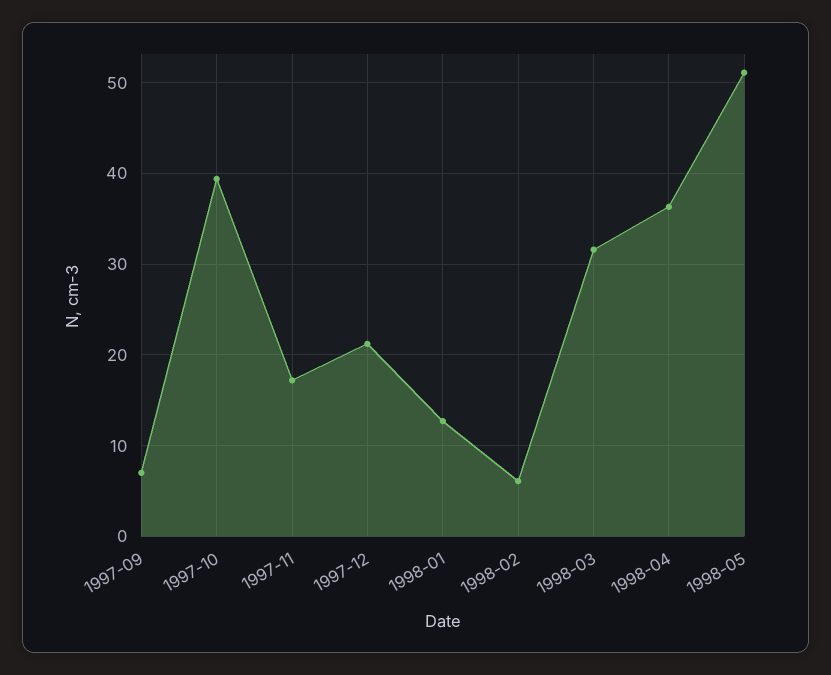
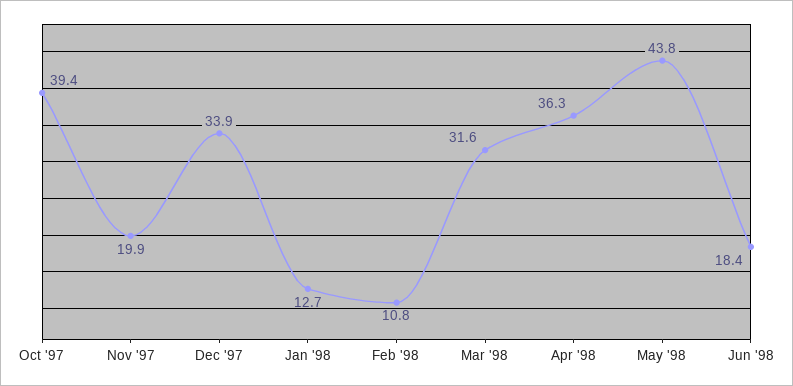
1997-09: 7 -> none
1997-11: 17 -> 19.9
1997-12: 21 -> 33.9
1998-02: 6 -> 10.8
1998-05: 51 -> 43.8
Jun '98: none -> 18.4

